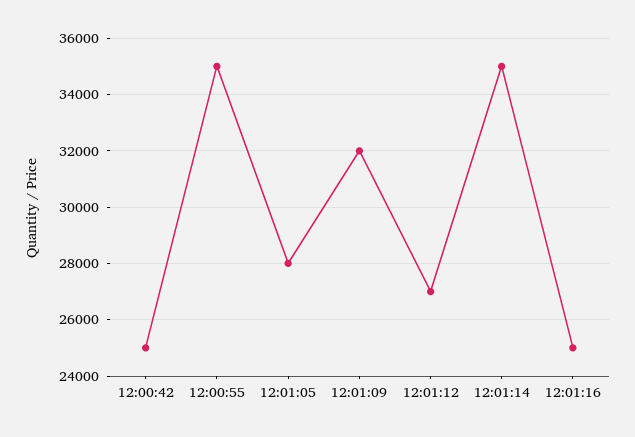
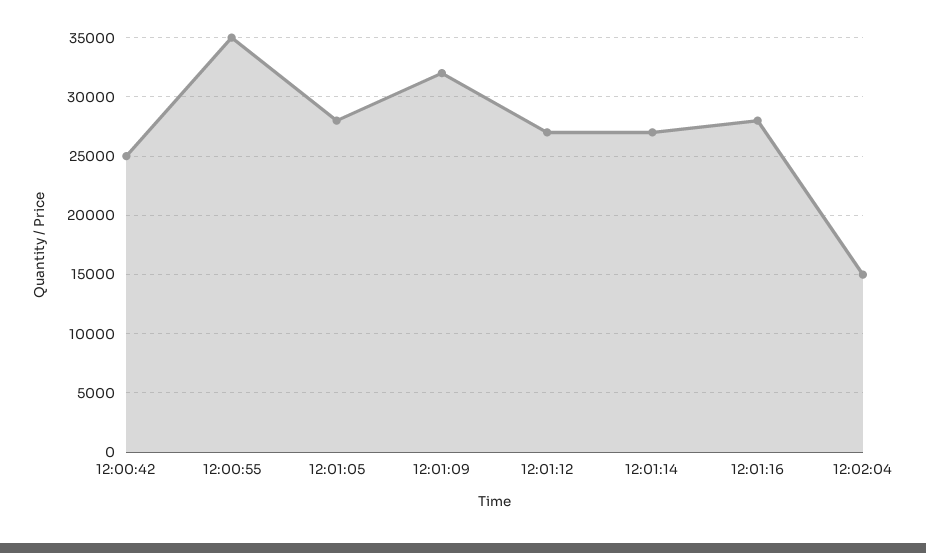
12:01:14: 35000 -> 27000
12:01:16: 25000 -> 28000
12:02:04: none -> 15000

